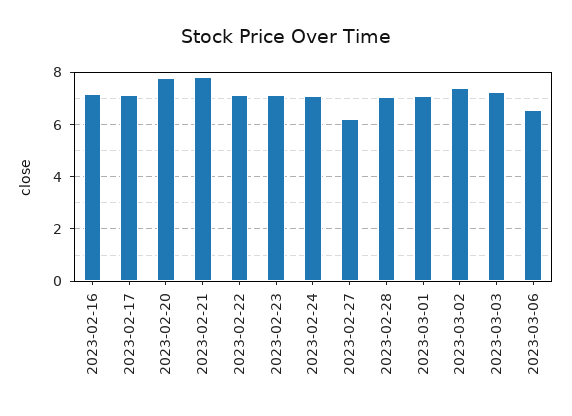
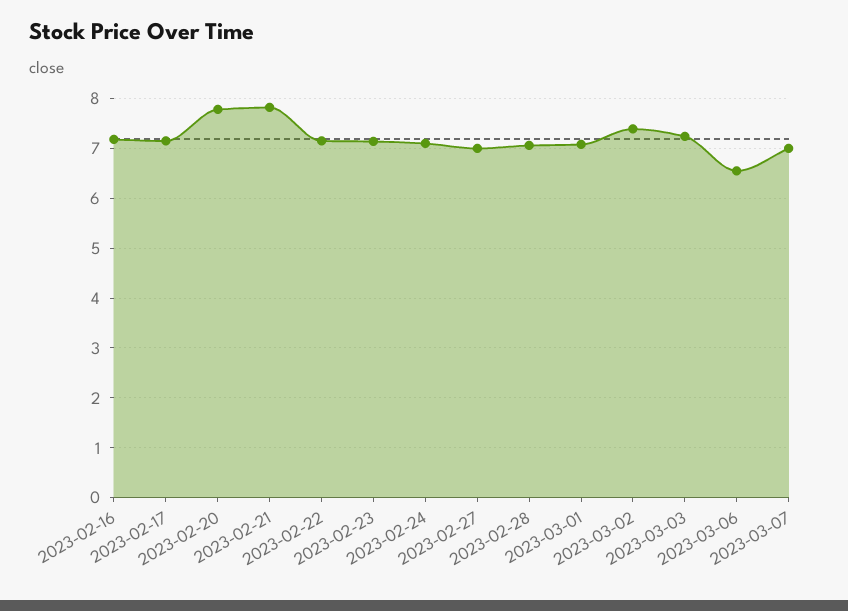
2023-02-27: 6.25 -> 7
2023-03-07: none -> 7

